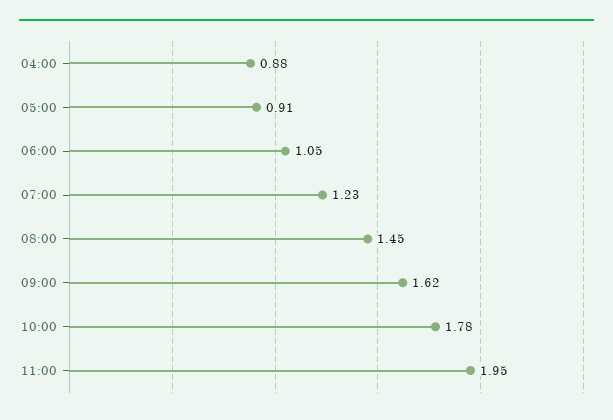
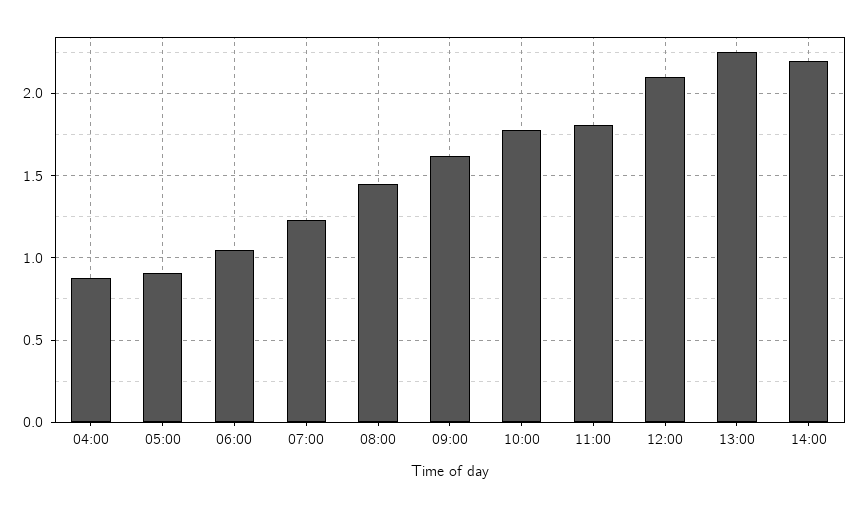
11:00: 1.95 -> 1.8
12:00: none -> 2.1
13:00: none -> 2.25
14:00: none -> 2.2

